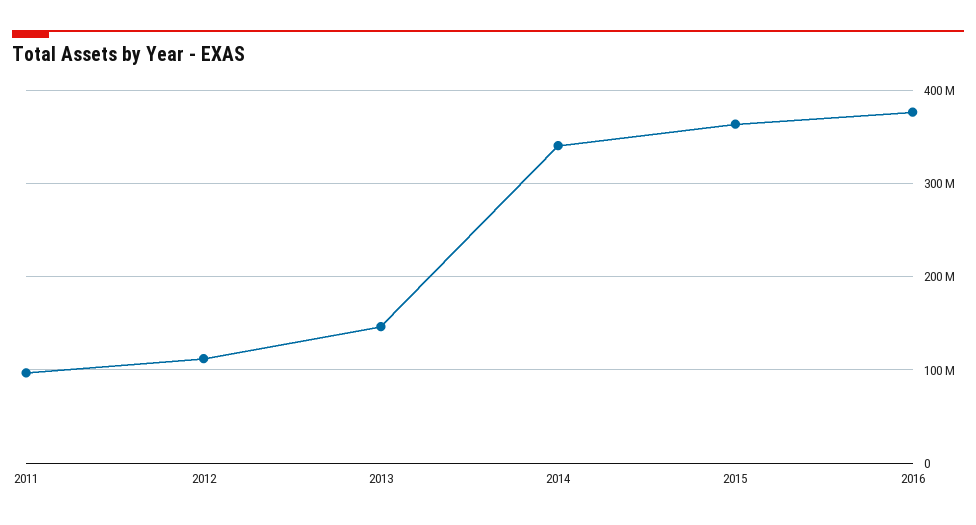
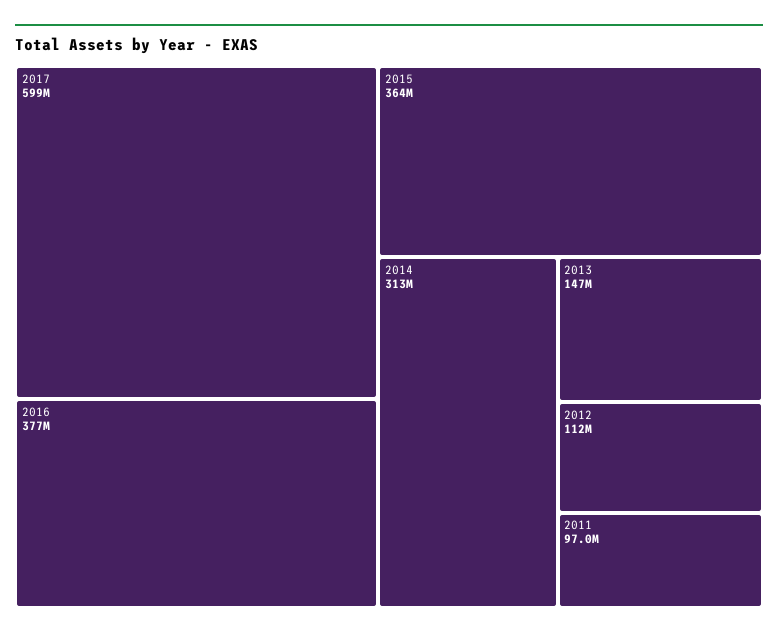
2014: 340000000 -> 313000000
2017: none -> 599000000

